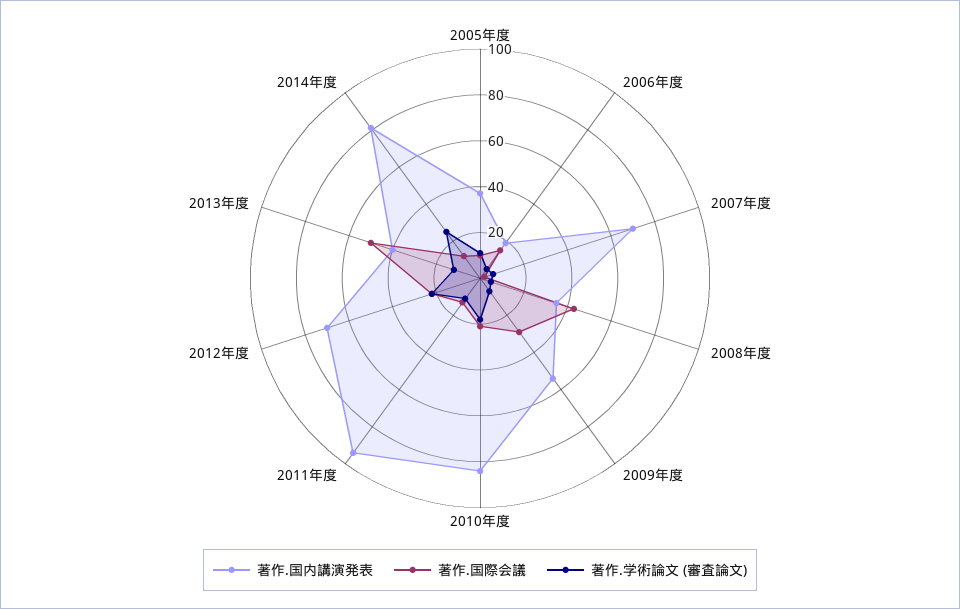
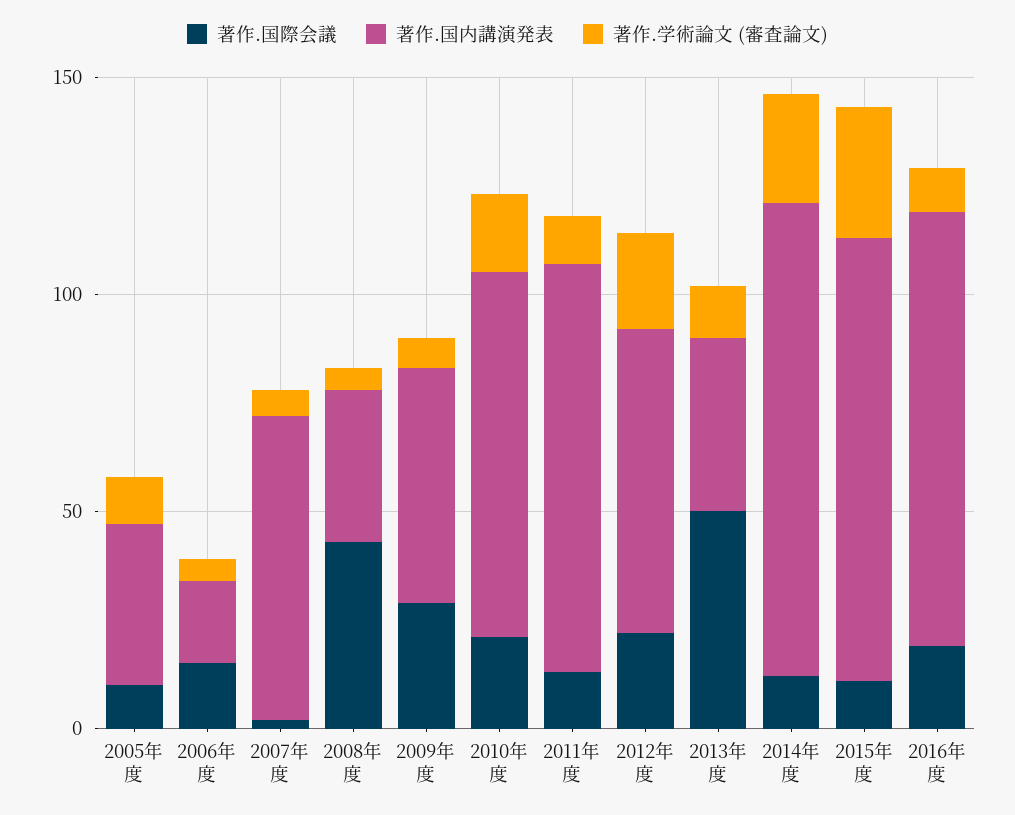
著作.国内講演発表, 2014年度: 80 -> 110
著作.国際会議, 2015年度: none -> 10
著作.国内講演発表, 2015年度: none -> 100
著作.学術論文 (審査論文), 2015年度: none -> 30
著作.国際会議, 2016年度: none -> 20
著作.国内講演発表, 2016年度: none -> 100
著作.学術論文 (審査論文), 2016年度: none -> 10

